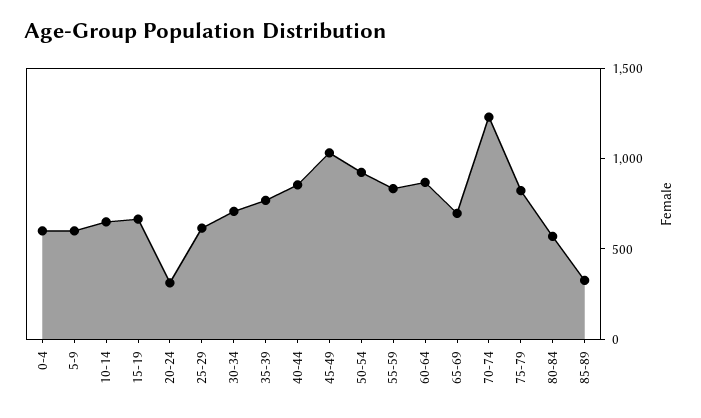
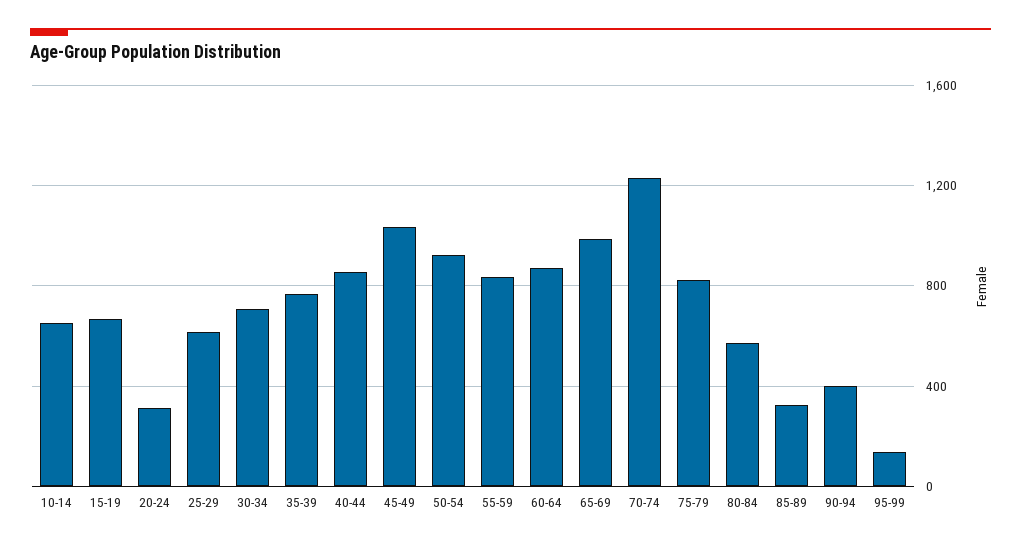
0-4: 600 -> none
5-9: 600 -> none
65-69: 700 -> 1000
90-94: none -> 400
95-99: none -> 150

